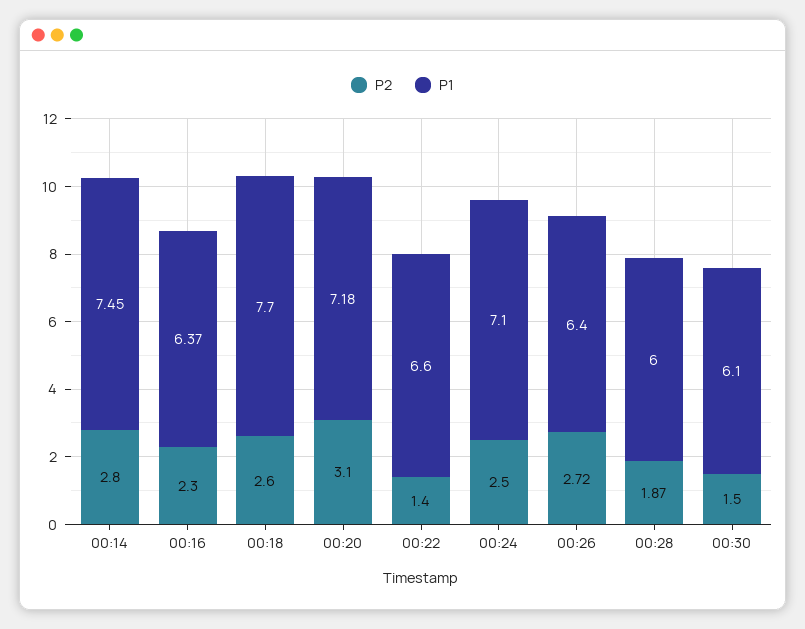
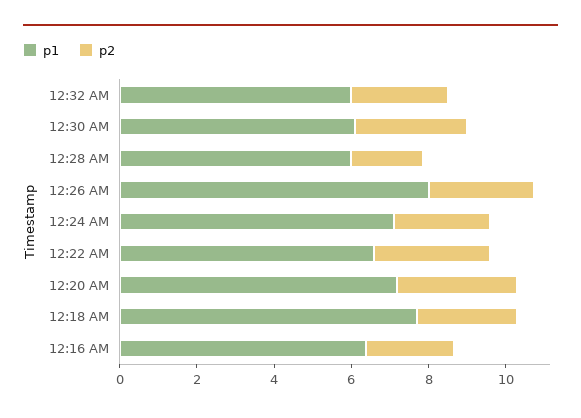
P2, 00:14: 2.8 -> none
P1, 00:14: 7.45 -> none
P2, 00:22: 1.4 -> 3
P1, 00:26: 6.4 -> 8
P2, 00:30: 1.5 -> 3
P1, 12:32 AM: none -> 6
P2, 12:32 AM: none -> 2.5

